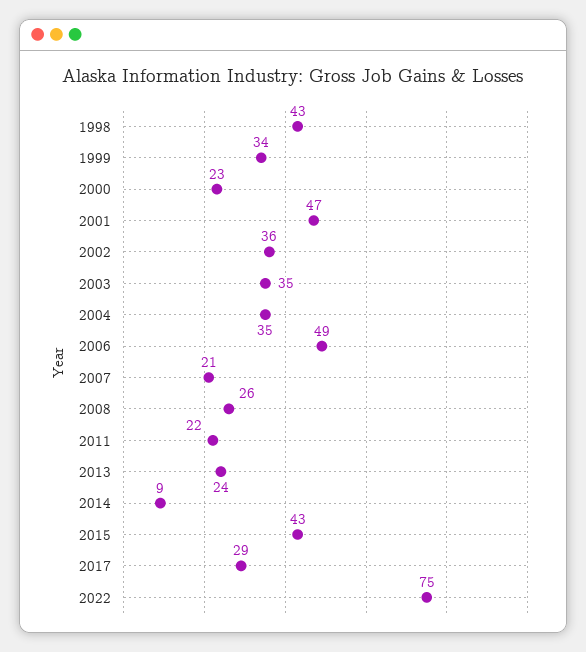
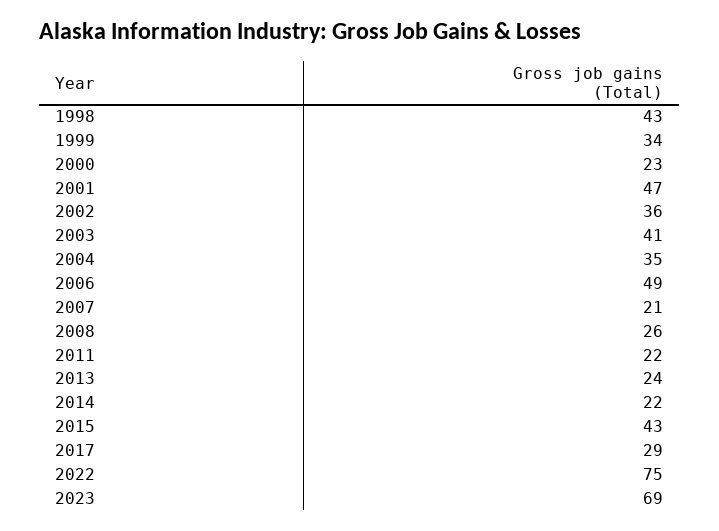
2003: 35 -> 41
2014: 9 -> 22
2023: none -> 69

